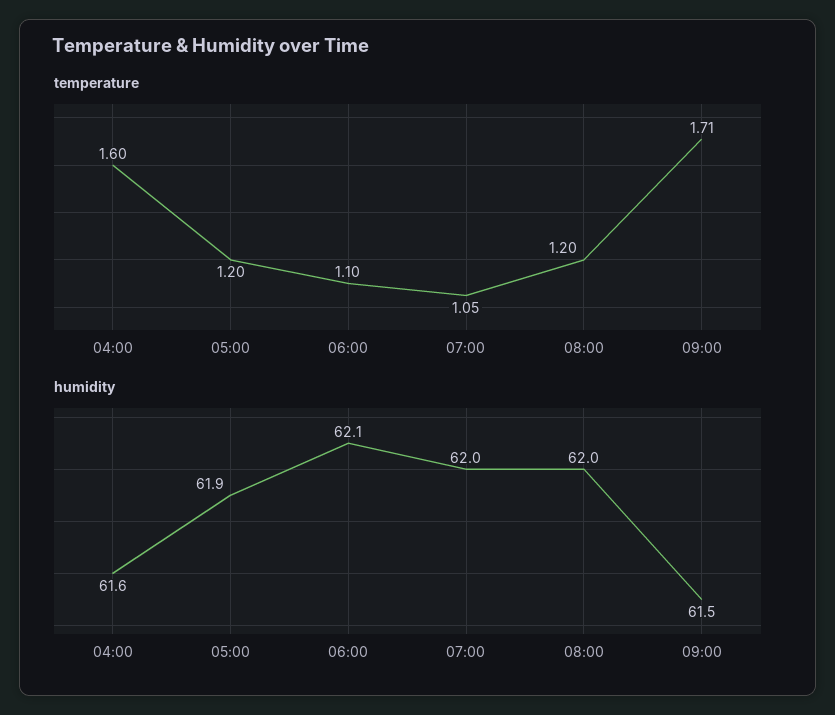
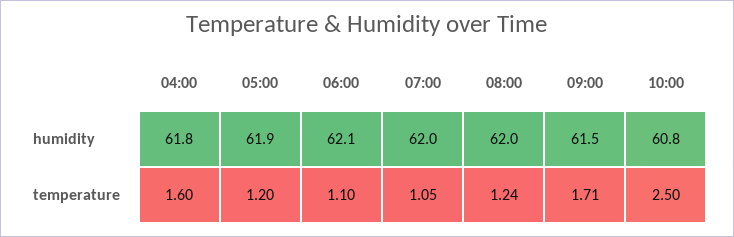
temperature, 08:00: 1.2 -> 1.24
humidity, 04:00: 61.6 -> 61.8
humidity, 10:00: none -> 60.8
temperature, 10:00: none -> 2.5

